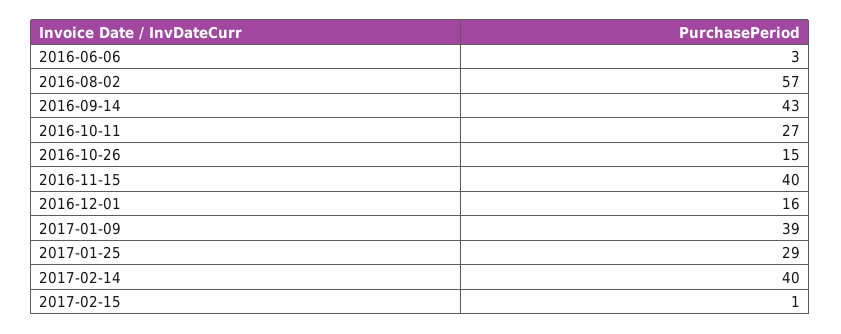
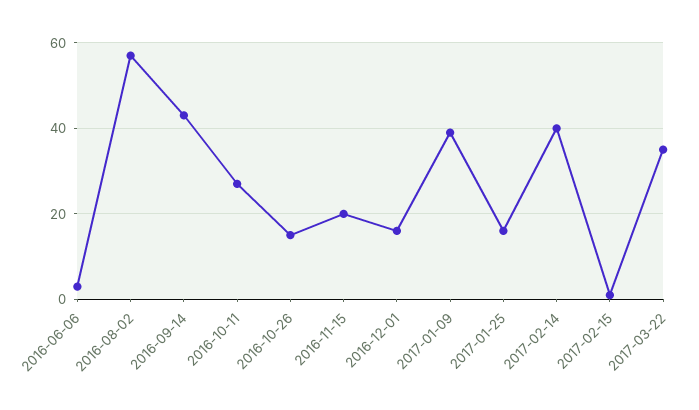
2016-11-15: 40 -> 20
2017-01-25: 29 -> 15
2017-03-22: none -> 35

